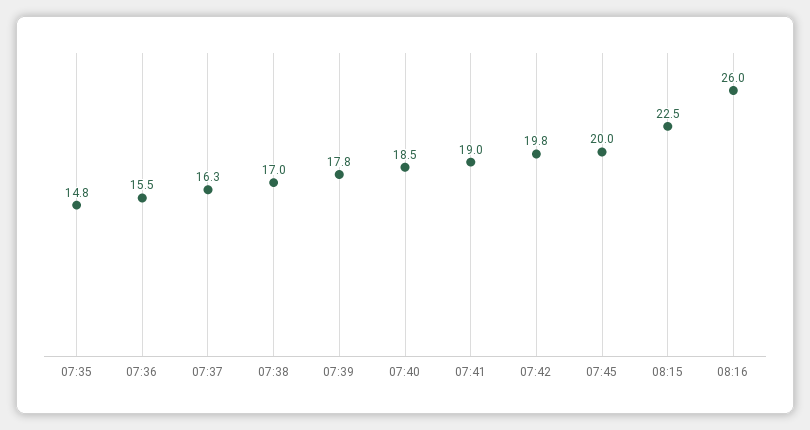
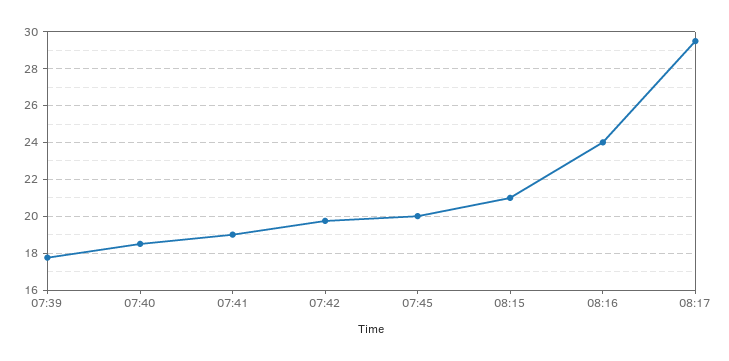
07:35: 14.8 -> none
07:36: 15.5 -> none
07:37: 16.3 -> none
07:38: 17 -> none
08:15: 22.5 -> 21
08:16: 26 -> 24
08:17: none -> 29.5

